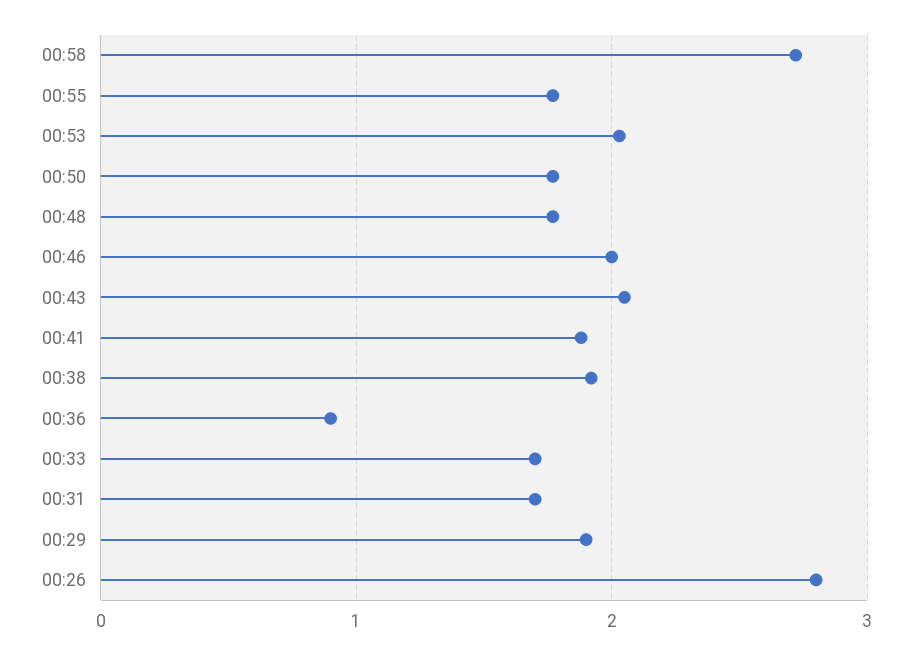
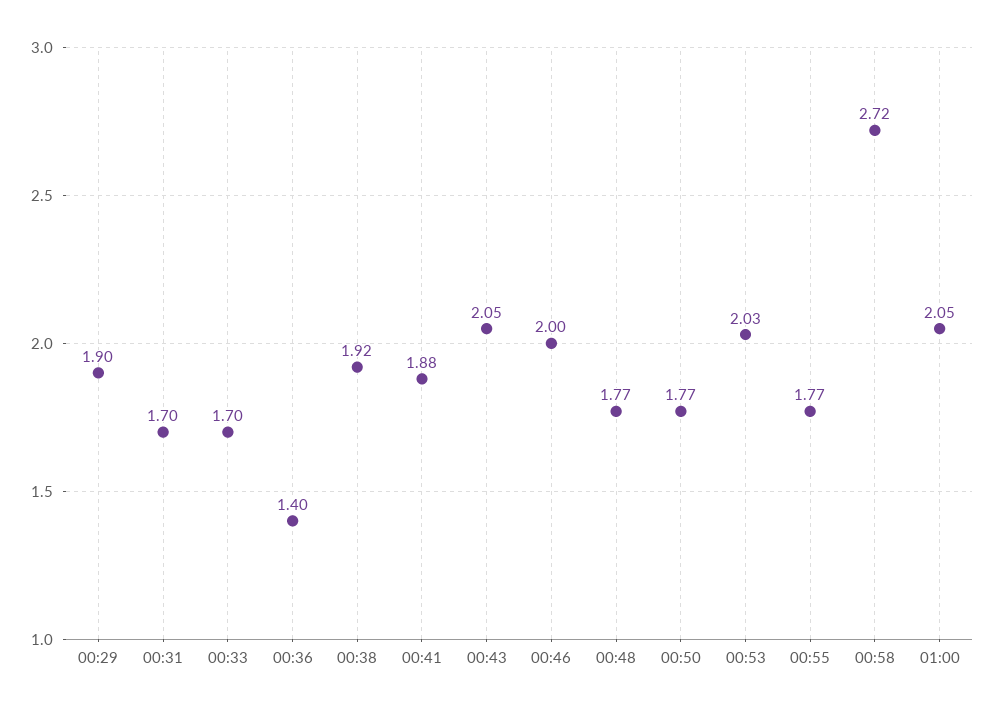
00:36: 0.9 -> 1.4
00:26: 2.8 -> none
01:00: none -> 2.05

